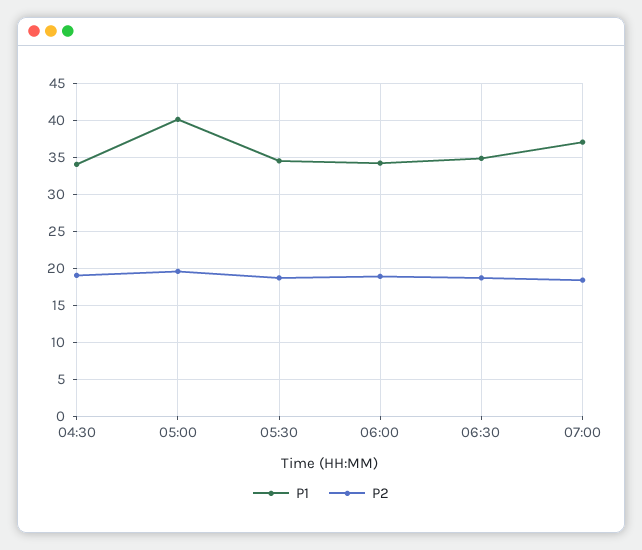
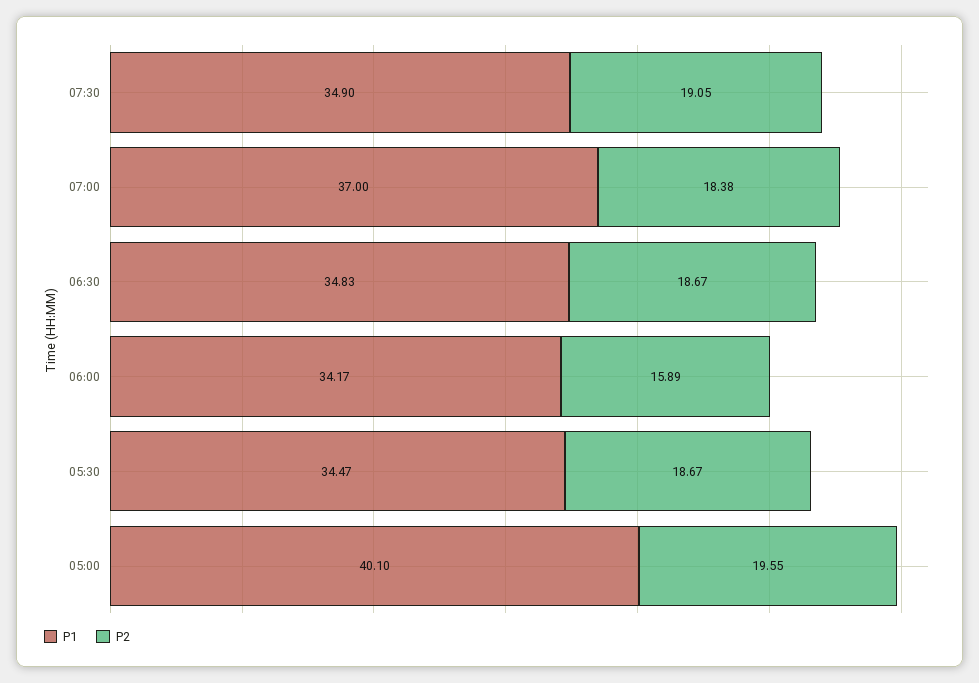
P1, 04:30: 34 -> none
P2, 04:30: 19 -> none
P2, 06:00: 19 -> 15.89
P1, 07:30: none -> 34.9
P2, 07:30: none -> 19.05

